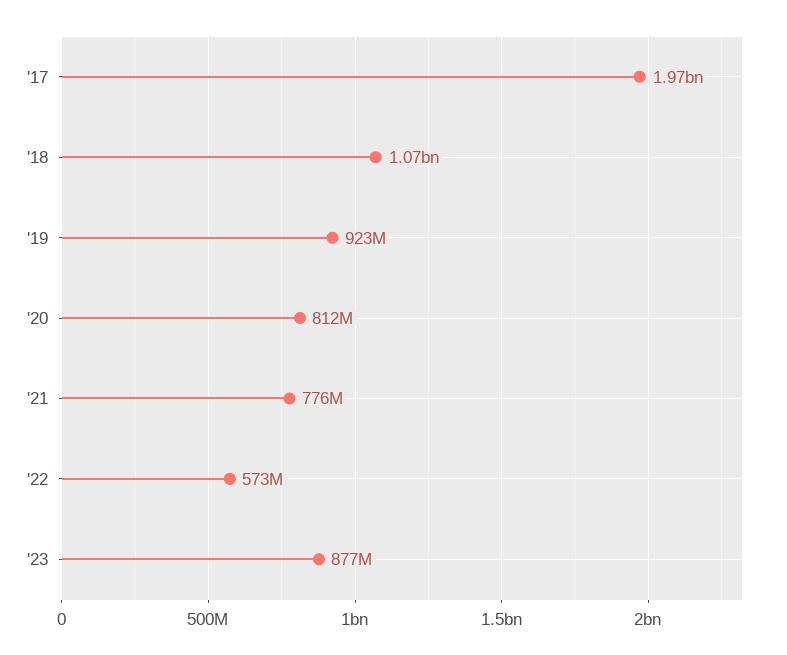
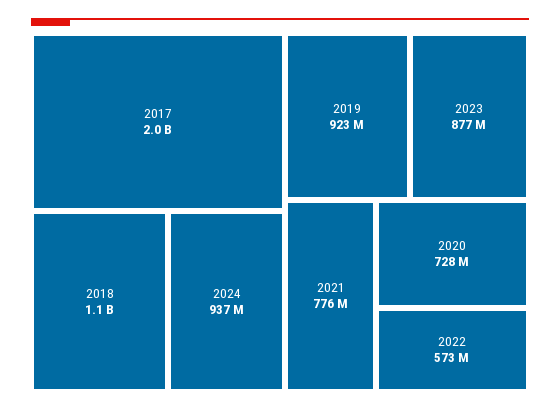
'20: 812000000 -> 728000000
2024: none -> 937000000

